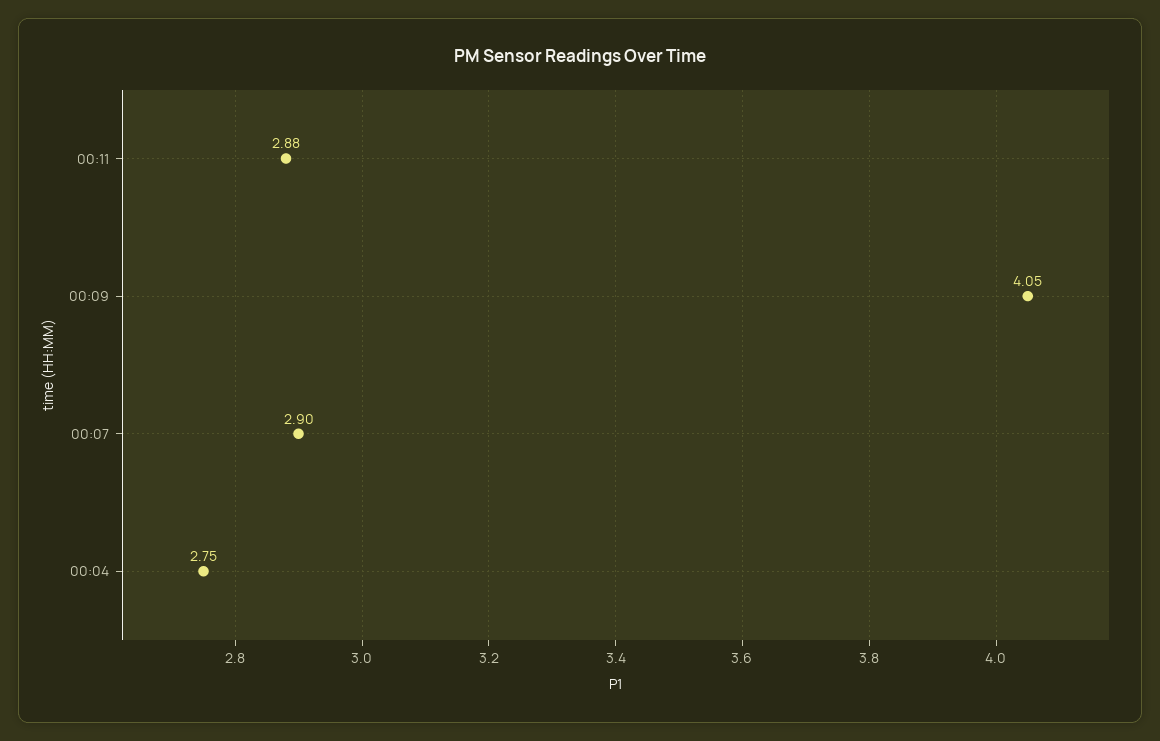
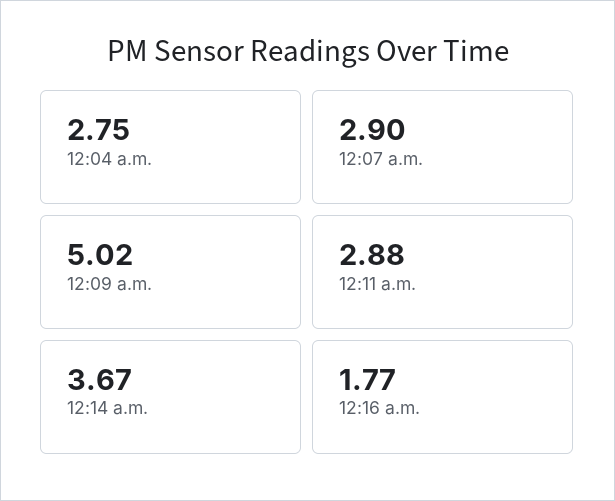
00:09: 4.05 -> 5.02
12:14 a.m.: none -> 3.67
12:16 a.m.: none -> 1.77

